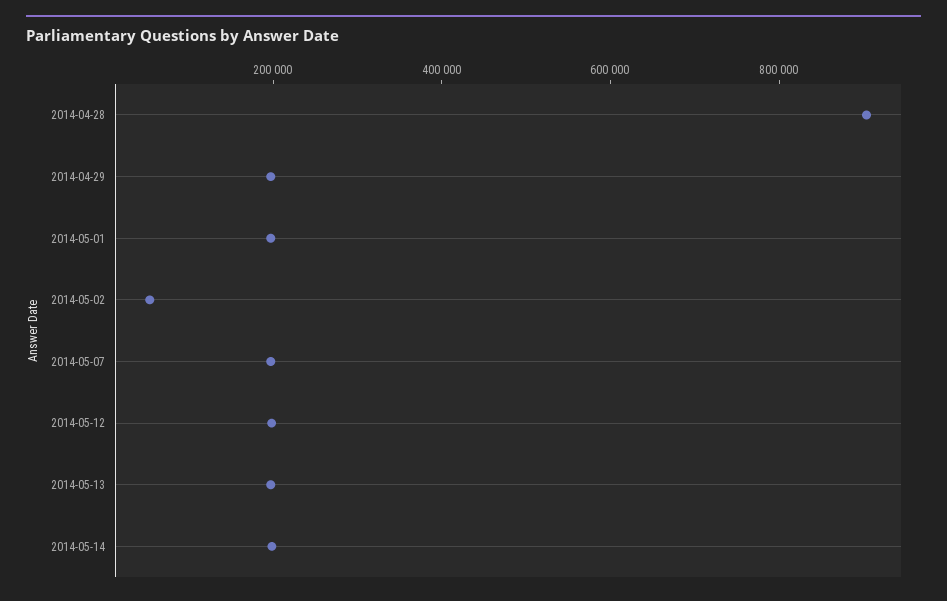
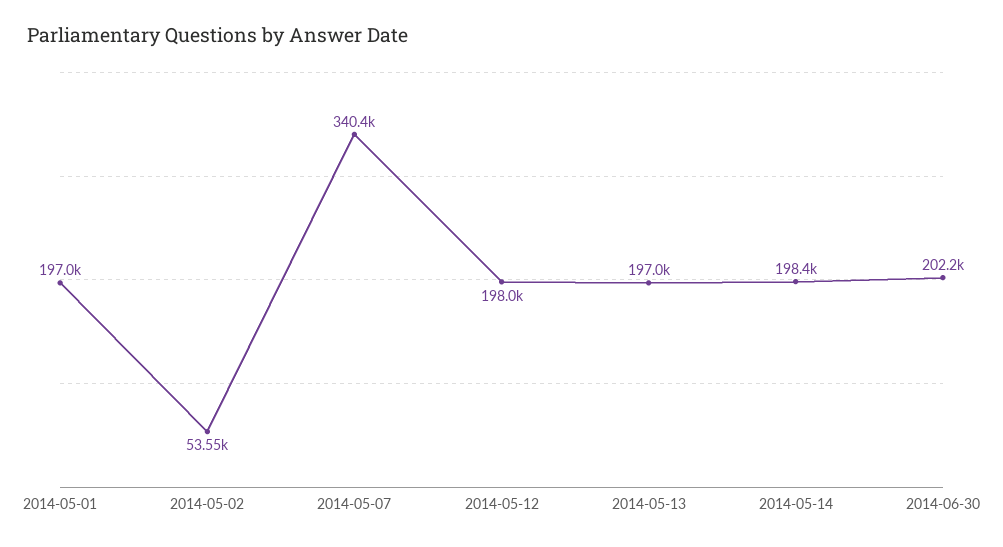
2014-04-28: 900000 -> none
2014-04-29: 200000 -> none
2014-05-07: 200000 -> 340400
2014-06-30: none -> 202200

